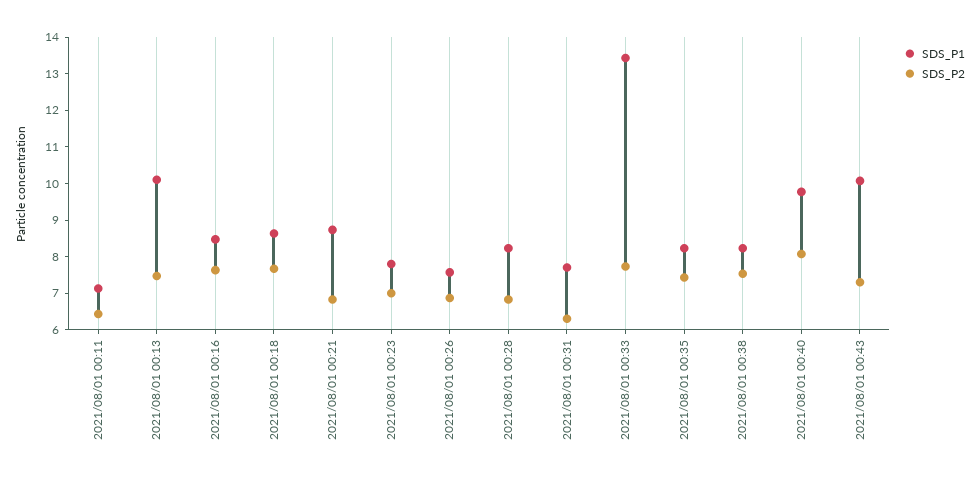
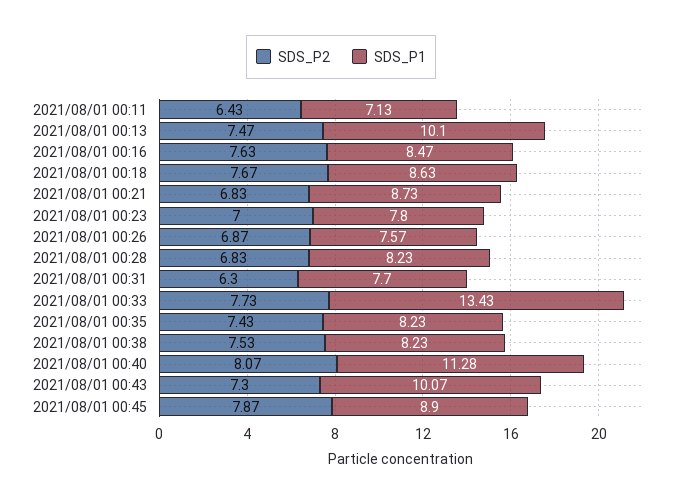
SDS_P1, 2021/08/01 00:40: 9.75 -> 11.28
SDS_P2, 2021/08/01 00:45: none -> 7.87
SDS_P1, 2021/08/01 00:45: none -> 8.9

